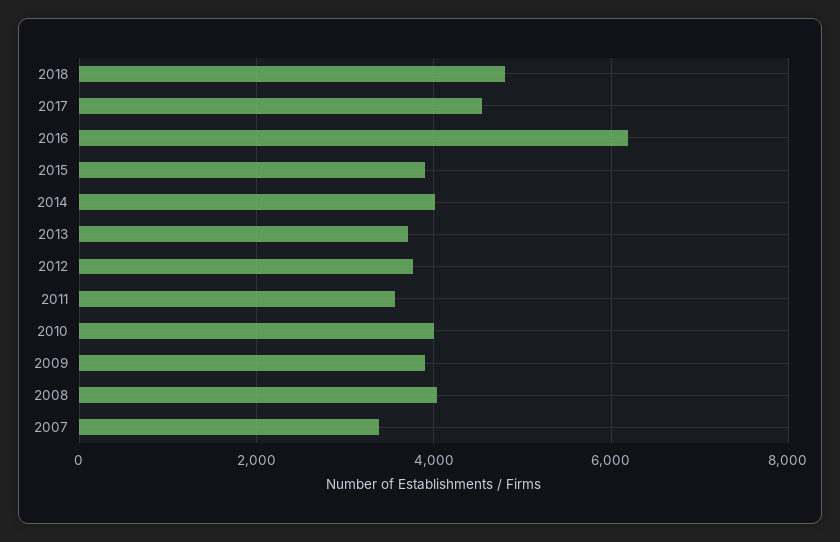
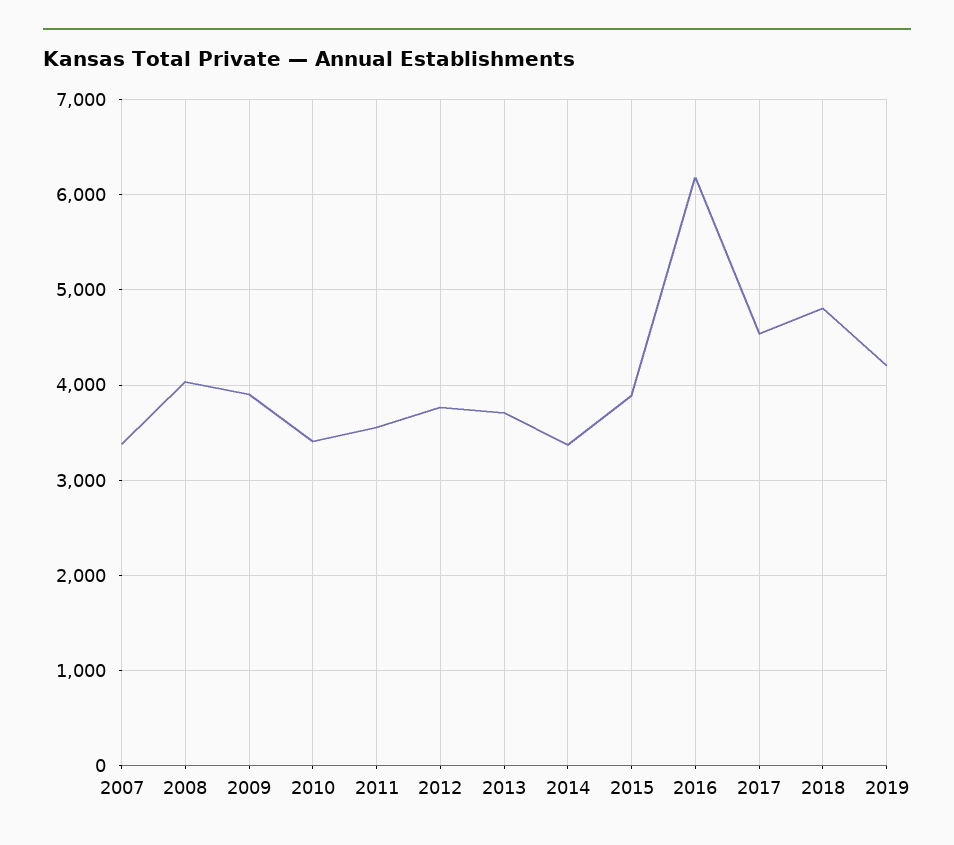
2014: 4000 -> 3400
2010: 4000 -> 3400
2019: none -> 4200

